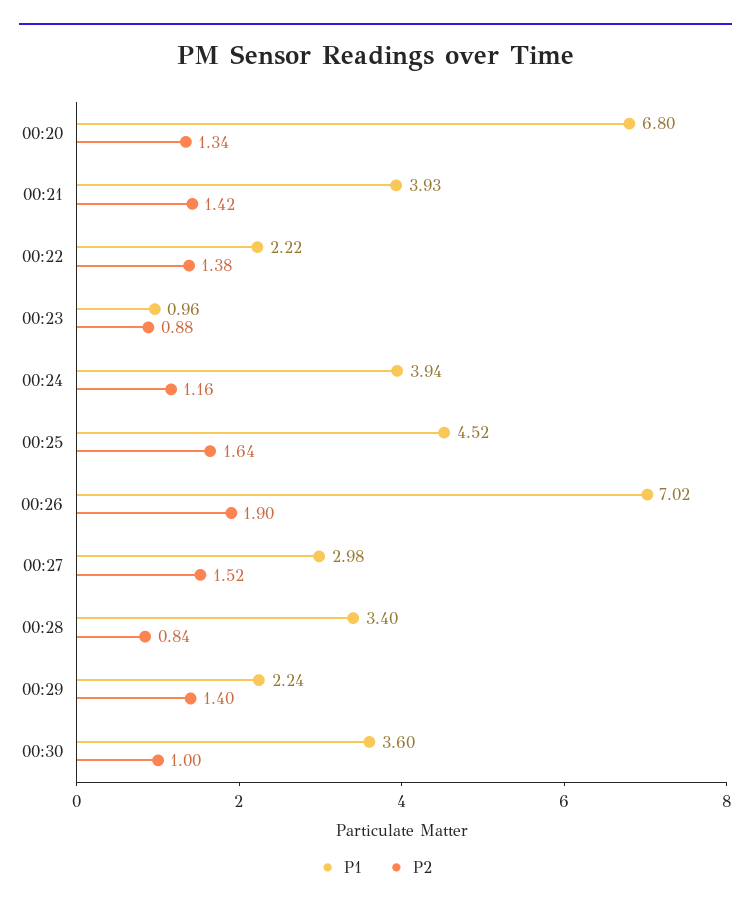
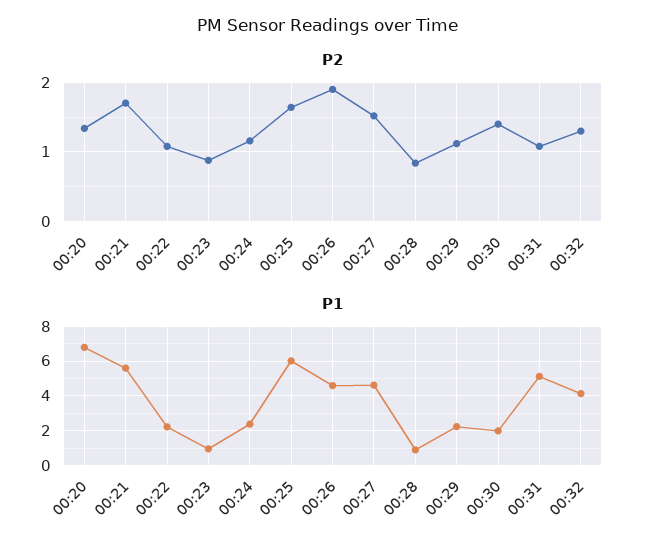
P1, 00:21: 3.93 -> 5.5
P2, 00:21: 1.42 -> 1.7
P2, 00:22: 1.38 -> 1.1
P1, 00:24: 3.94 -> 2.5
P1, 00:25: 4.52 -> 6
P1, 00:26: 7.02 -> 4.5
P1, 00:27: 2.98 -> 4.5
P1, 00:28: 3.4 -> 1
P2, 00:29: 1.4 -> 1.1
P1, 00:30: 3.6 -> 2
P2, 00:30: 1 -> 1.4
P2, 00:31: none -> 1.1
P2, 00:32: none -> 1.3
P1, 00:31: none -> 5
P1, 00:32: none -> 4

